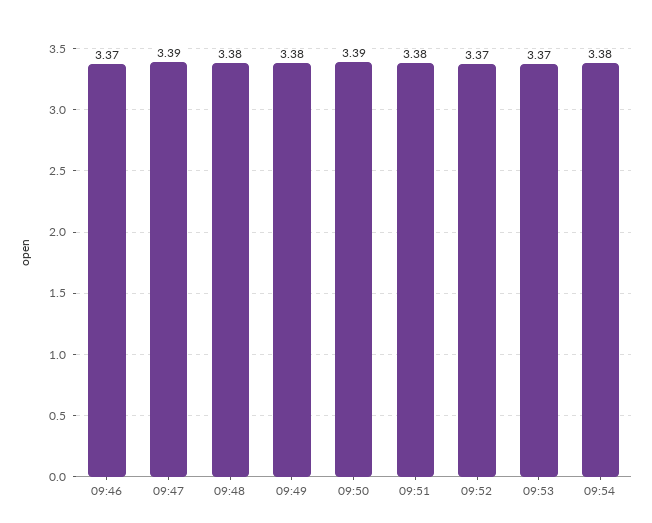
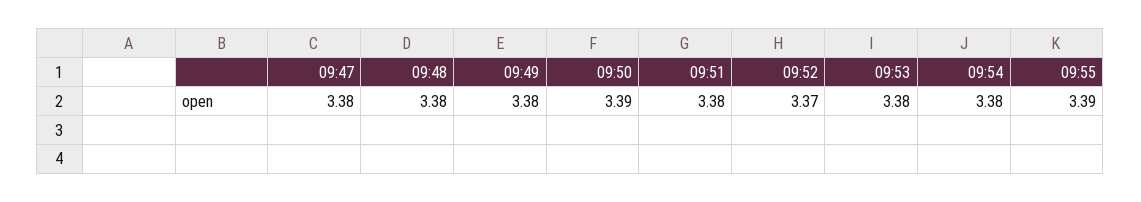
09:46: 3.37 -> none
09:47: 3.39 -> 3.38
09:53: 3.37 -> 3.38
09:55: none -> 3.39

